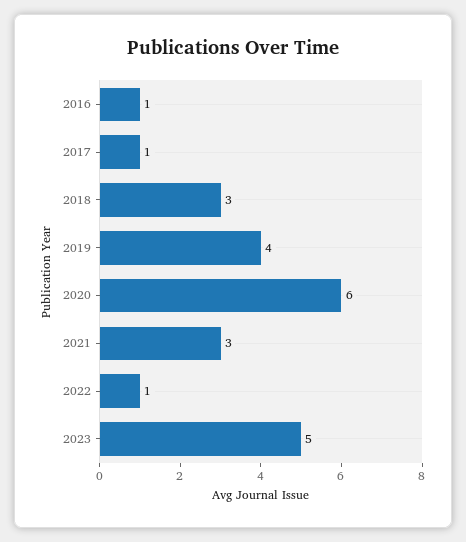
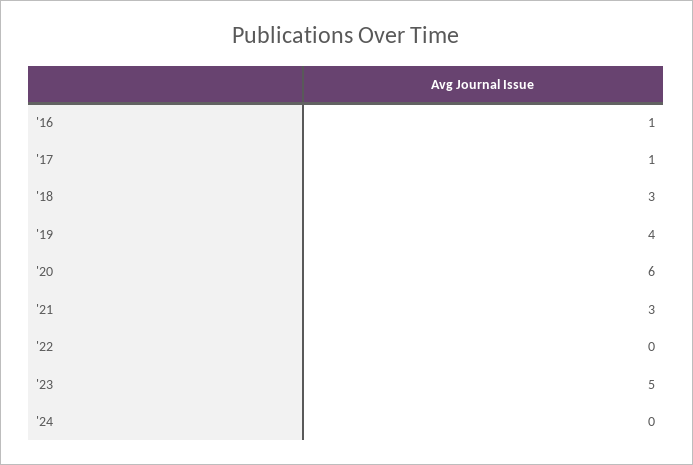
2022: 1 -> 0
'24: none -> 0

